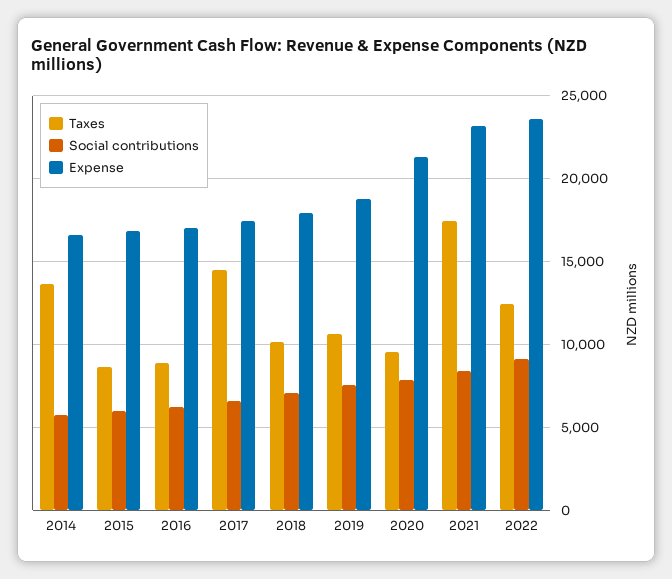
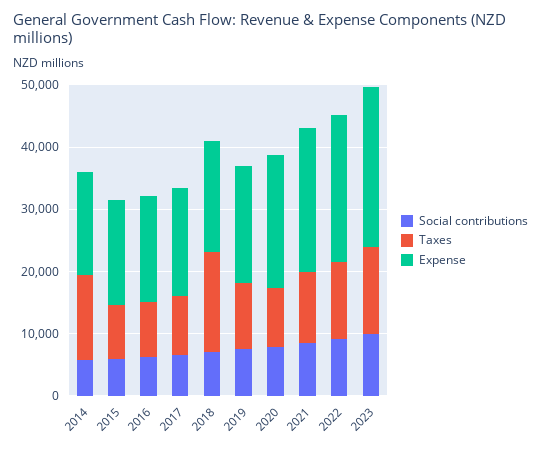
Taxes, 2017: 14500 -> 10000
Taxes, 2018: 10000 -> 16000
Taxes, 2021: 17500 -> 12000
Social contributions, 2023: none -> 10000
Taxes, 2023: none -> 14000
Expense, 2023: none -> 26000

